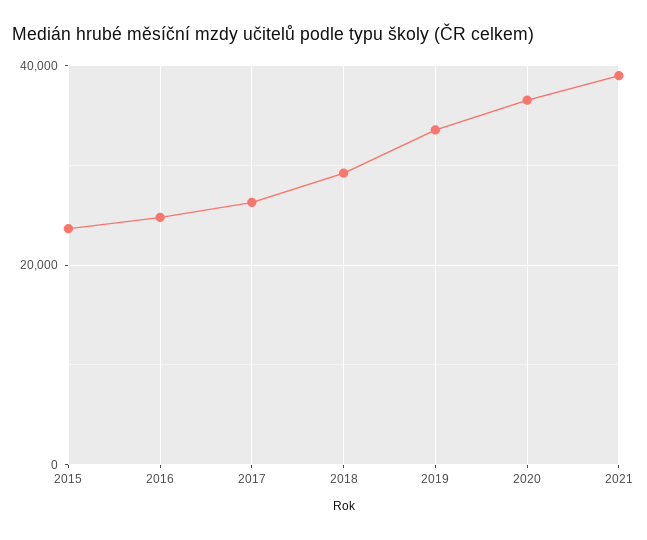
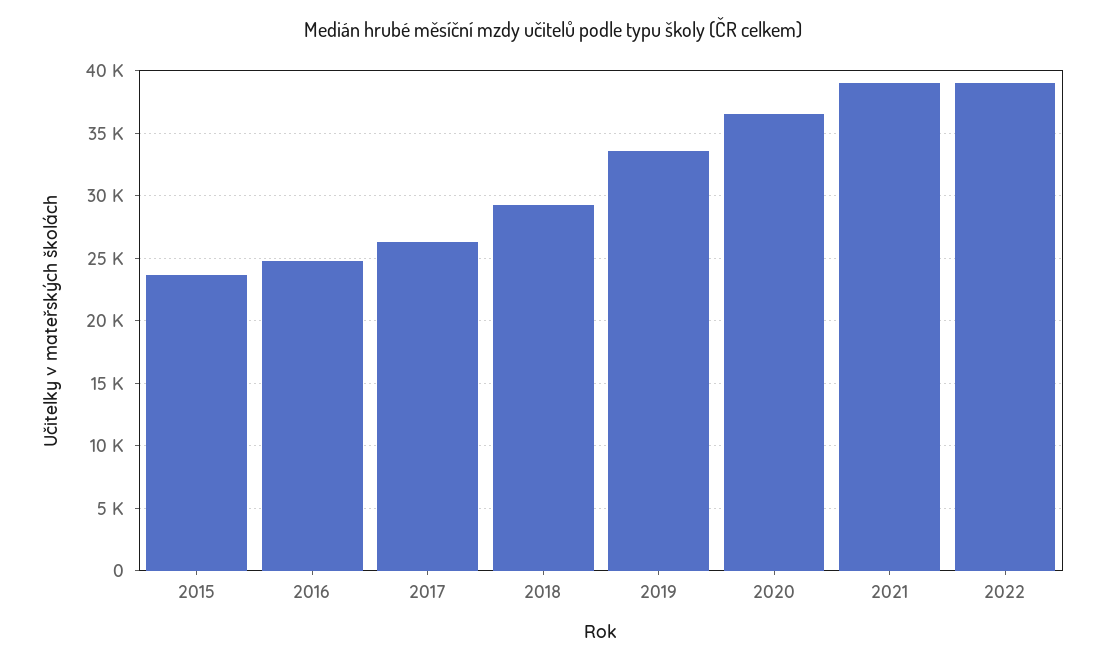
2022: none -> 39000

